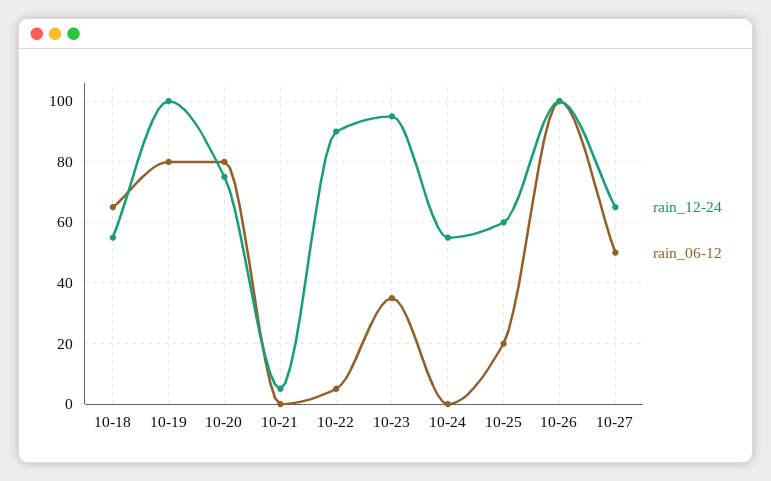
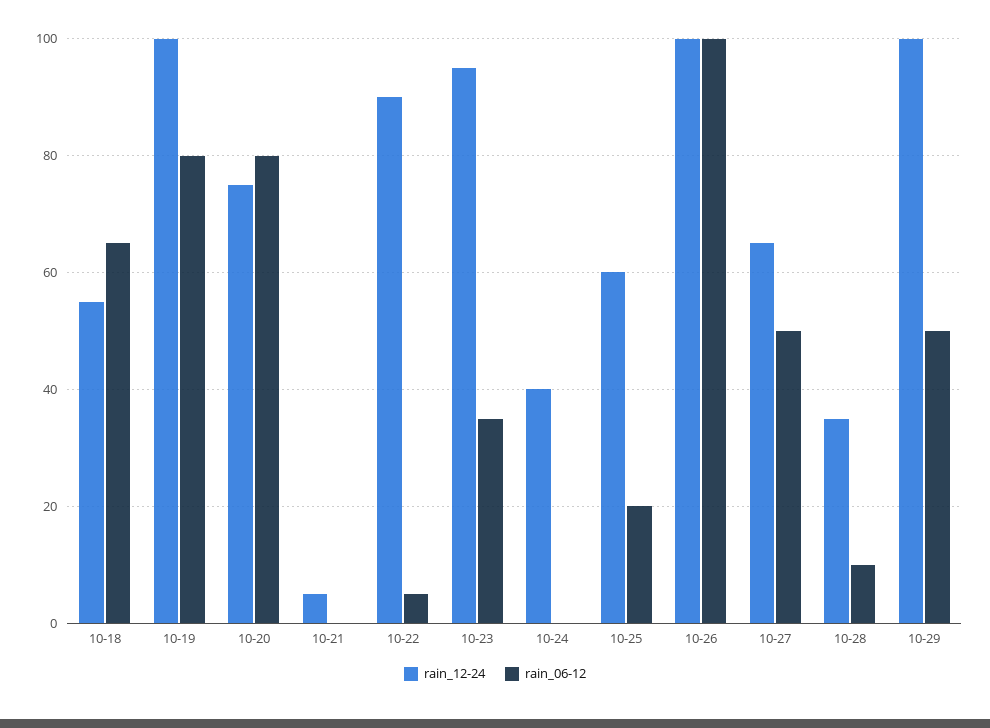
rain_12-24, 10-24: 55 -> 40
rain_12-24, 10-28: none -> 35
rain_06-12, 10-28: none -> 10
rain_12-24, 10-29: none -> 100
rain_06-12, 10-29: none -> 50

